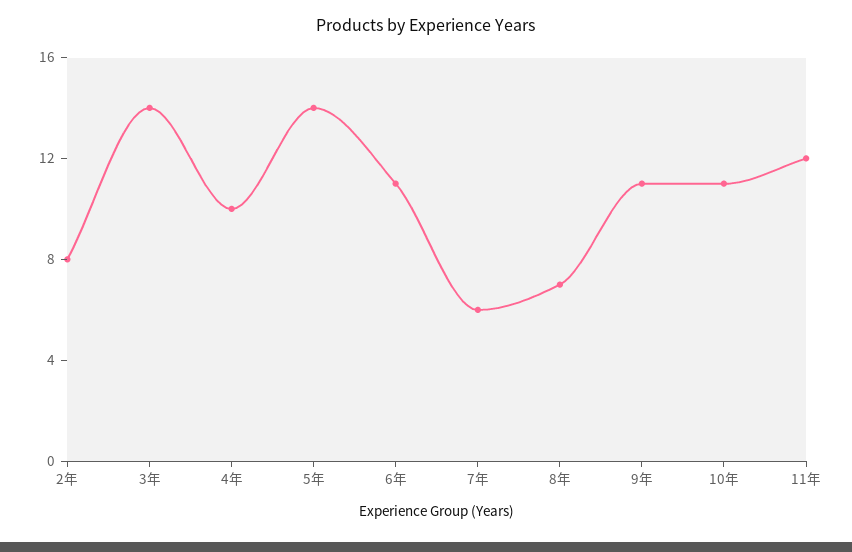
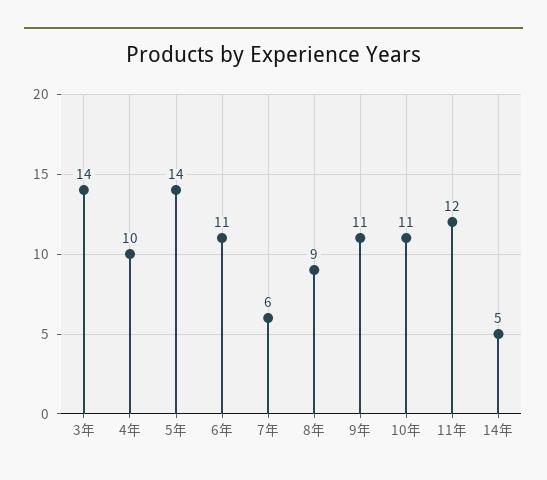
2年: 8 -> none
8年: 7 -> 9
14年: none -> 5

